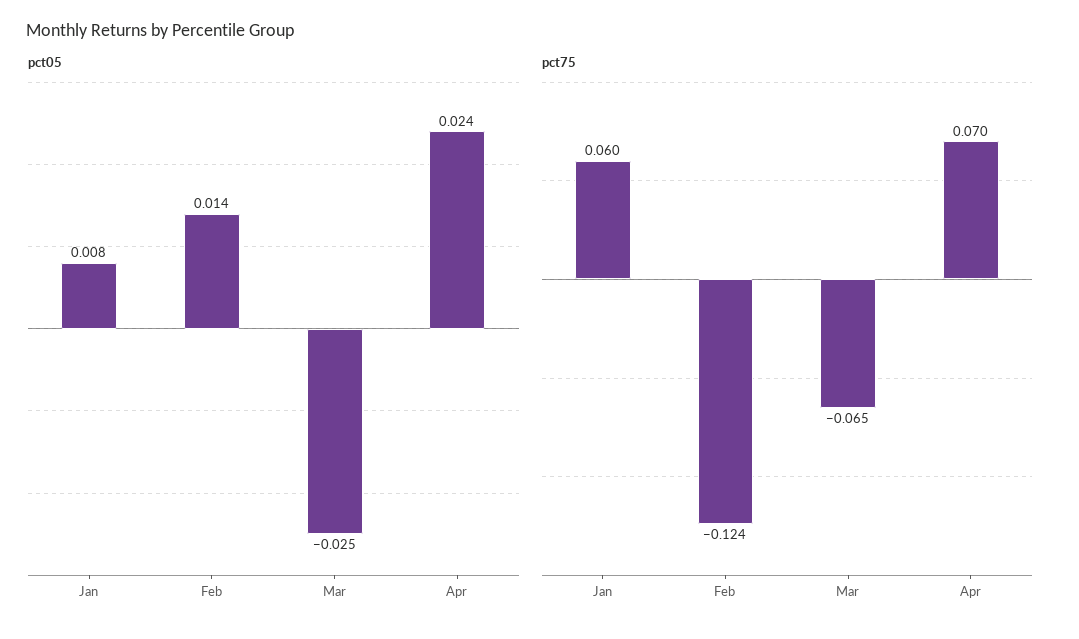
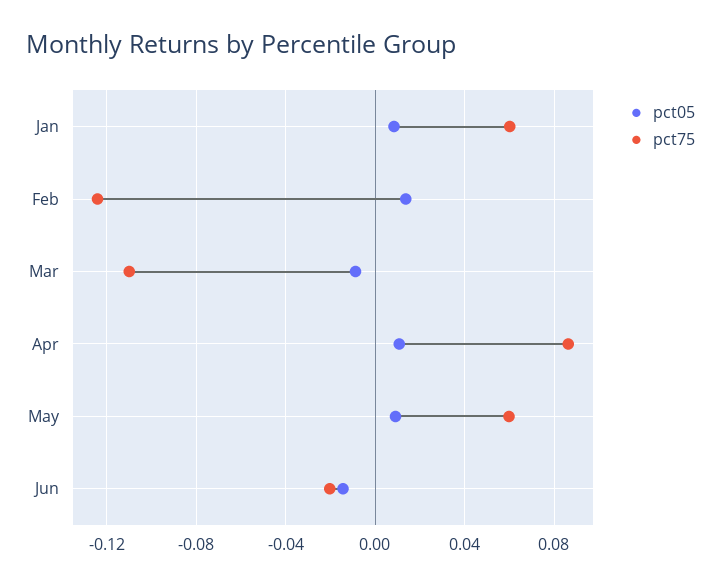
pct05, Mar: -0.025 -> -0.01
pct05, Apr: 0.024 -> 0.01
pct75, Mar: -0.065 -> -0.11
pct75, Apr: 0.07 -> 0.085
pct05, May: none -> 0.01
pct75, May: none -> 0.06
pct05, Jun: none -> -0.015
pct75, Jun: none -> -0.02

